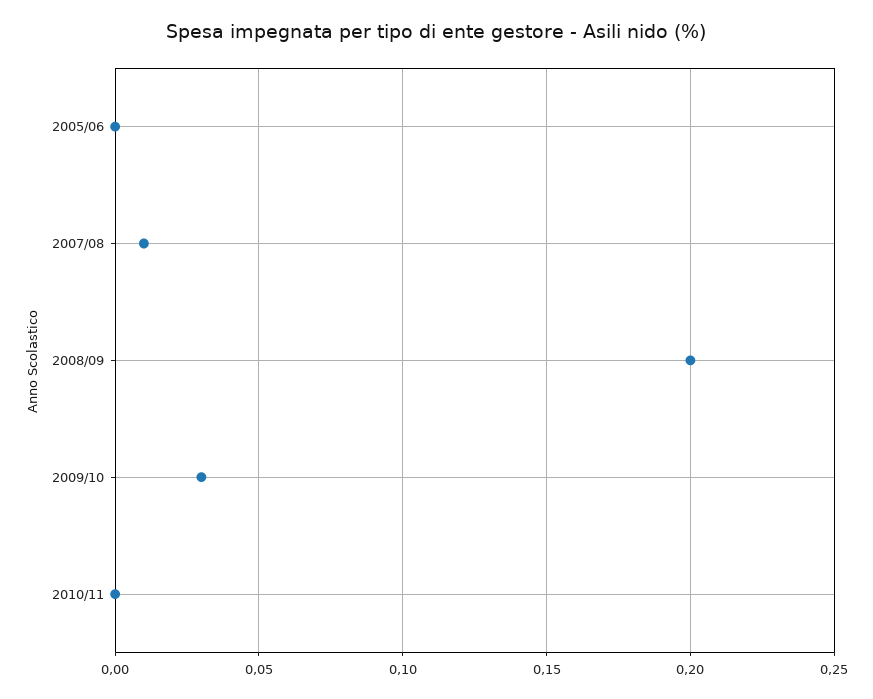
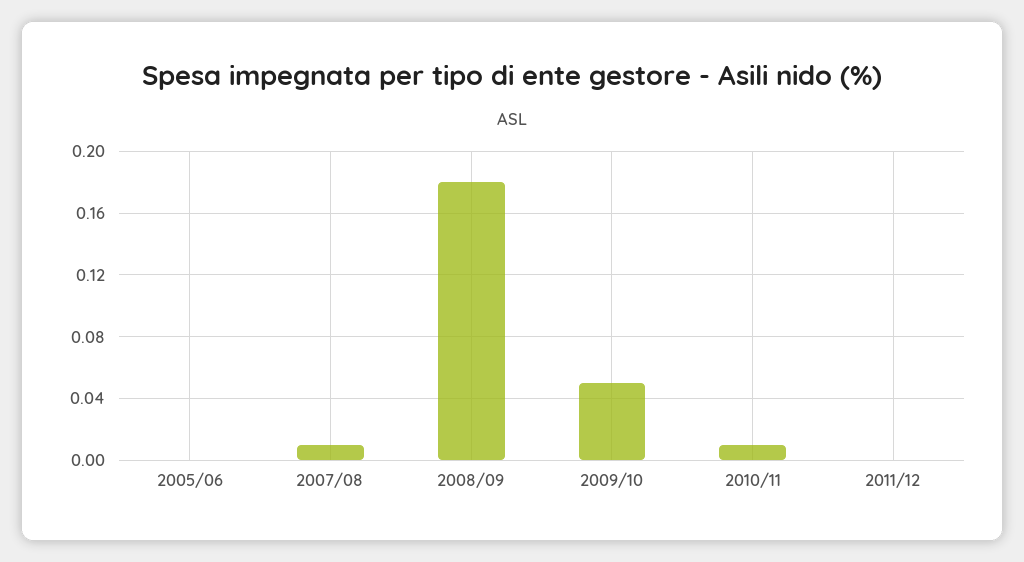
2008/09: 0.2 -> 0.18
2009/10: 0.03 -> 0.05
2010/11: 0 -> 0.01
2011/12: none -> 0

